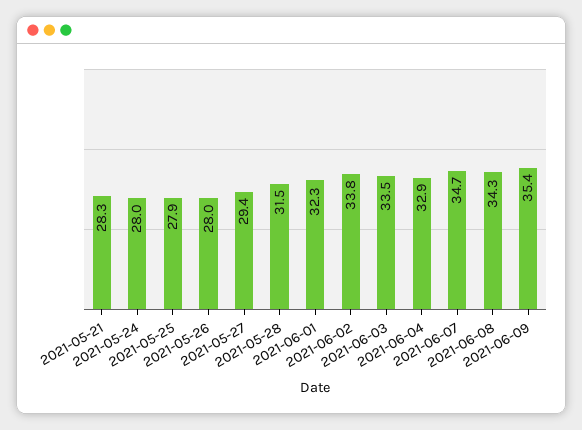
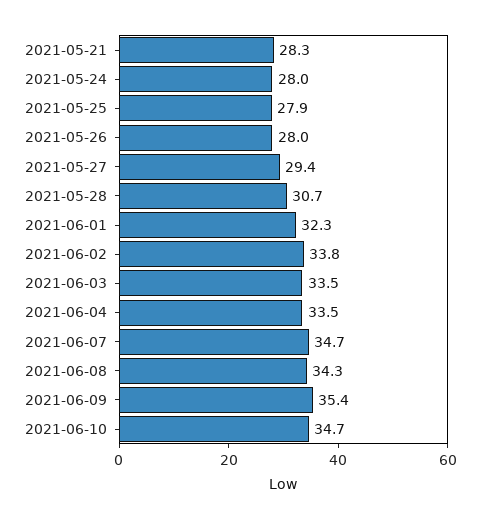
2021-05-28: 31.5 -> 30.7
2021-06-04: 32.9 -> 33.5
2021-06-10: none -> 34.7

